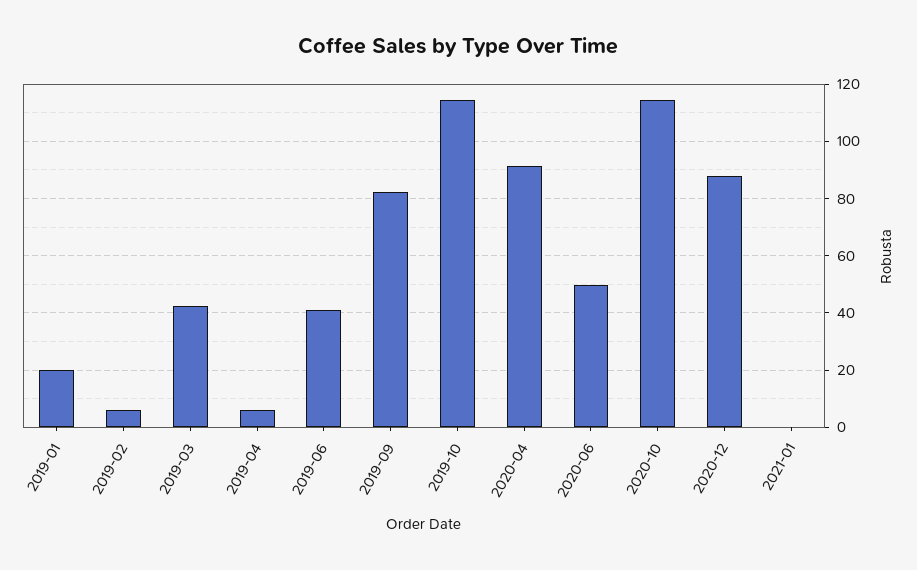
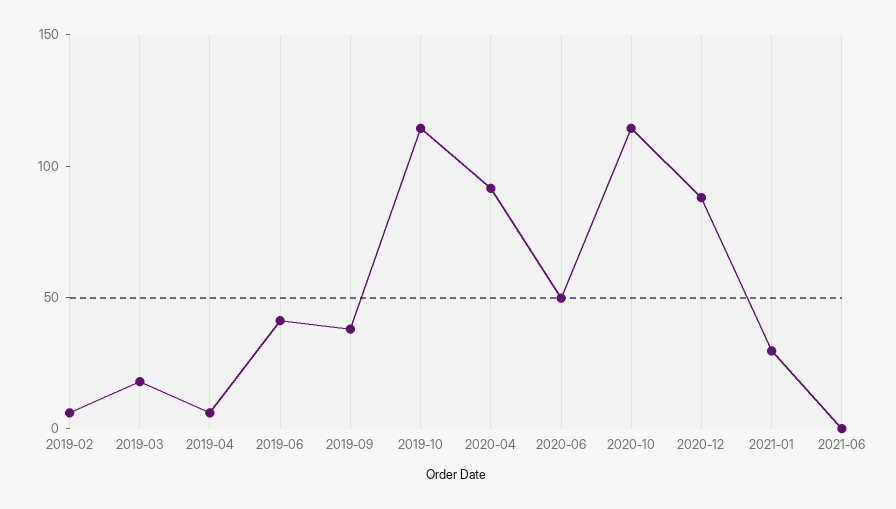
2019-01: 20 -> none
2019-03: 42.5 -> 20
2019-09: 82.5 -> 40
2021-01: 0 -> 30
2021-06: none -> 0

